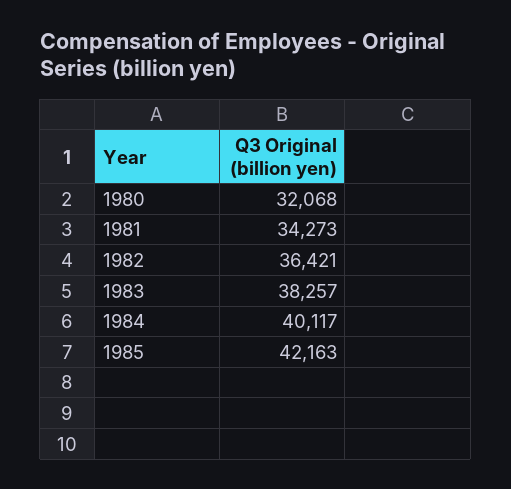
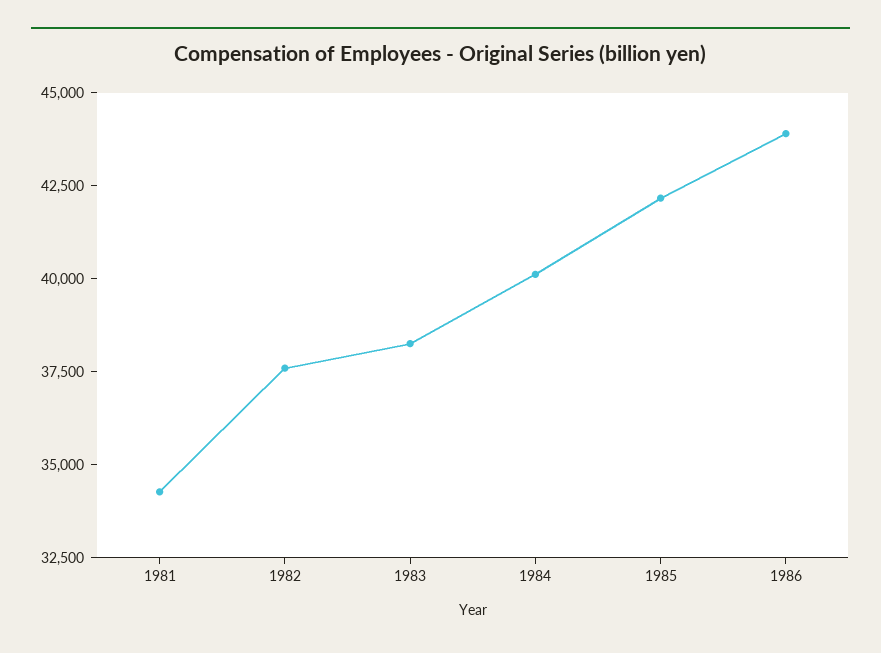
1980: 32068 -> none
1982: 36421 -> 37500
1986: none -> 44000

